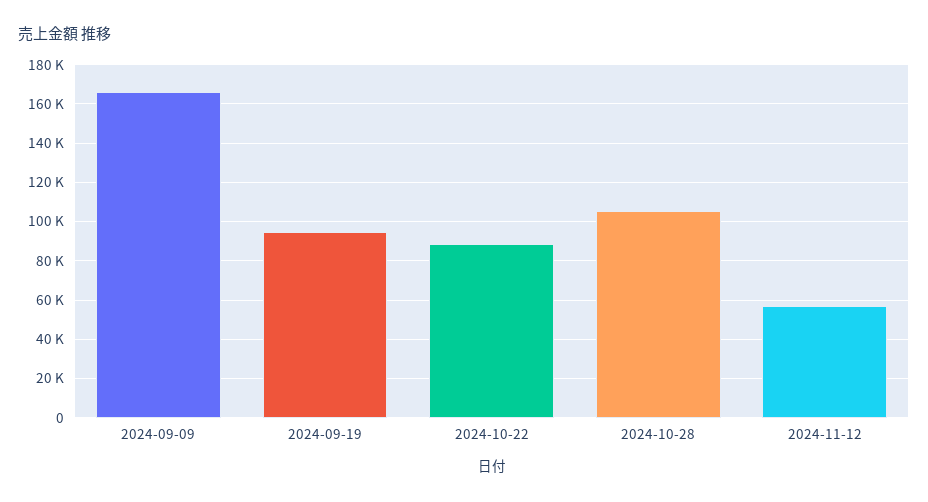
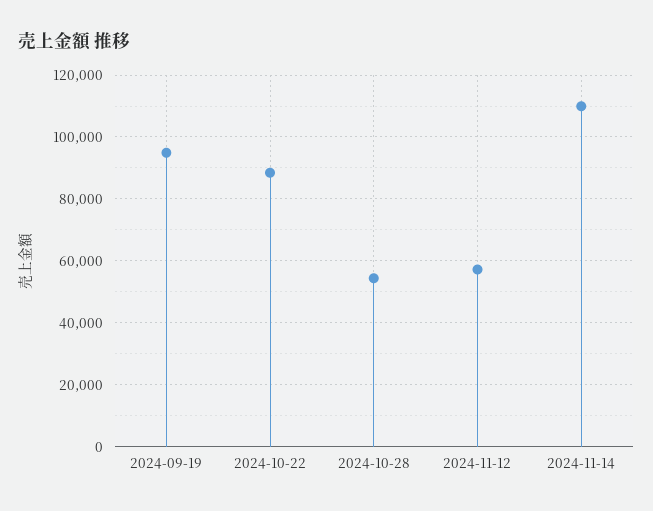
2024-09-09: 165000 -> none
2024-10-28: 105000 -> 54000
2024-11-14: none -> 110000

